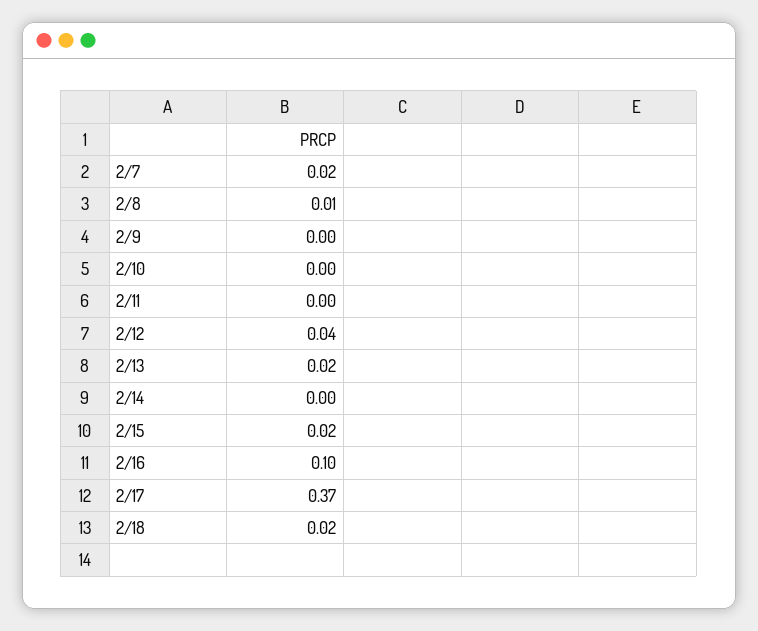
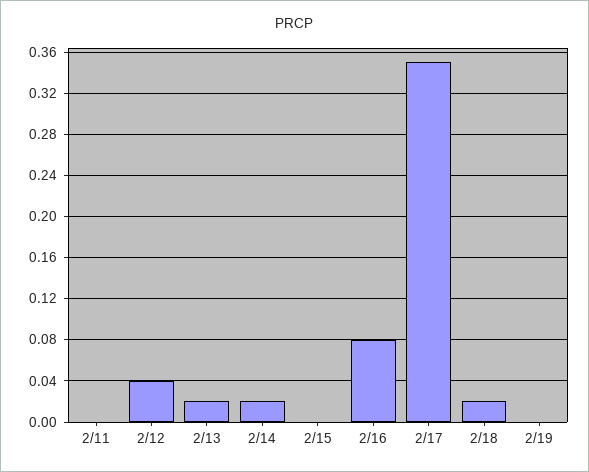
2/7: 0.02 -> none
2/8: 0.01 -> none
2/9: 0 -> none
2/10: 0 -> none
2/14: 0 -> 0.02
2/15: 0.02 -> 0
2/16: 0.1 -> 0.08
2/17: 0.37 -> 0.35
2/19: none -> 0

